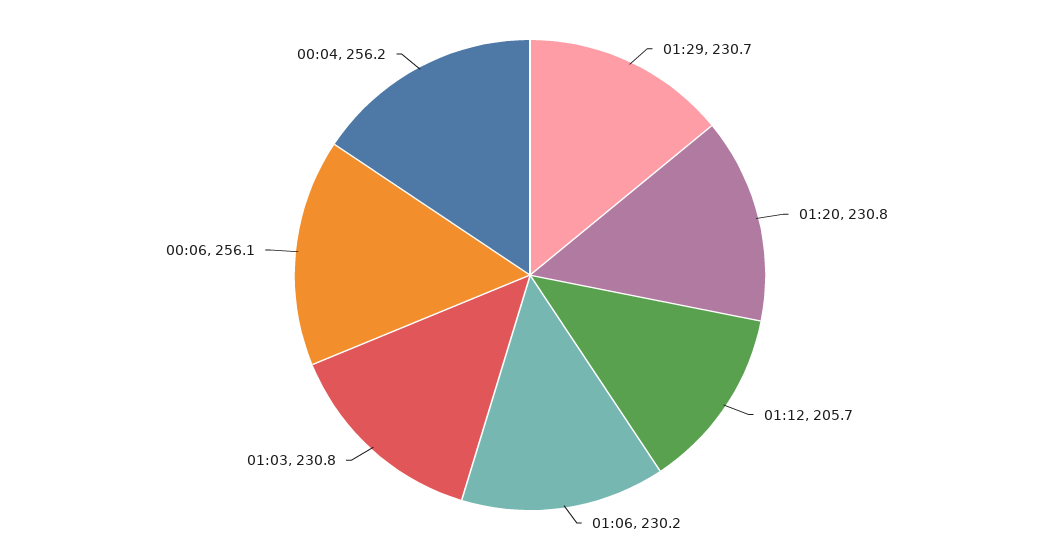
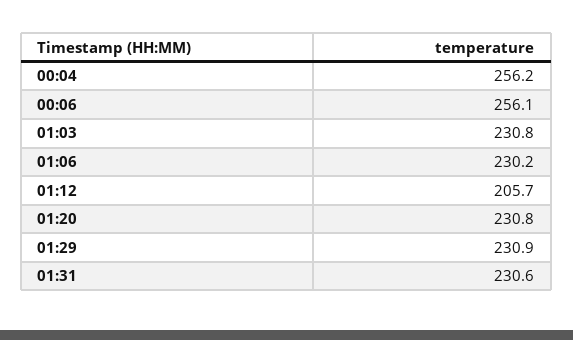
01:29: 230.7 -> 230.9
01:31: none -> 230.6

